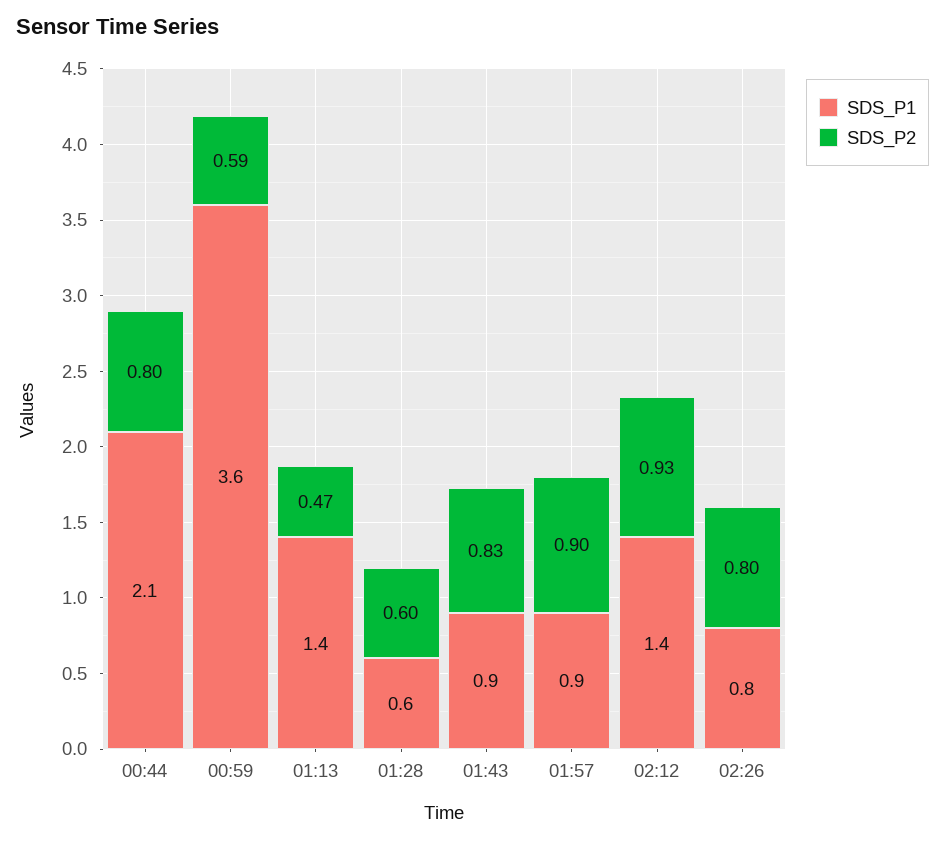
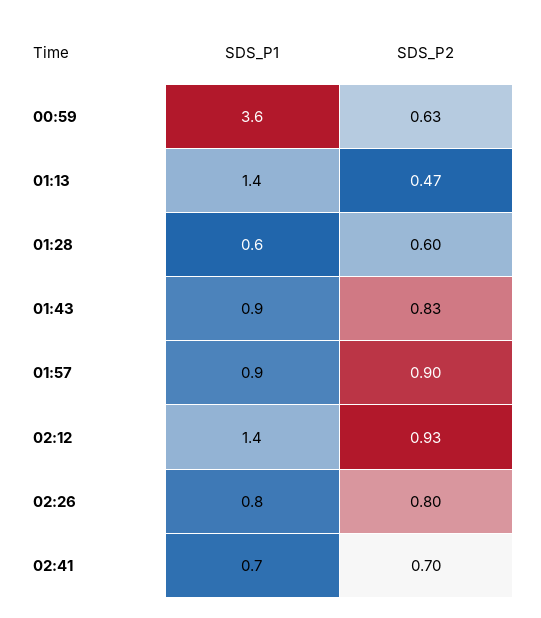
SDS_P1, 00:44: 2.1 -> none
SDS_P2, 00:44: 0.8 -> none
SDS_P2, 00:59: 0.59 -> 0.63
SDS_P1, 02:41: none -> 0.7
SDS_P2, 02:41: none -> 0.7

